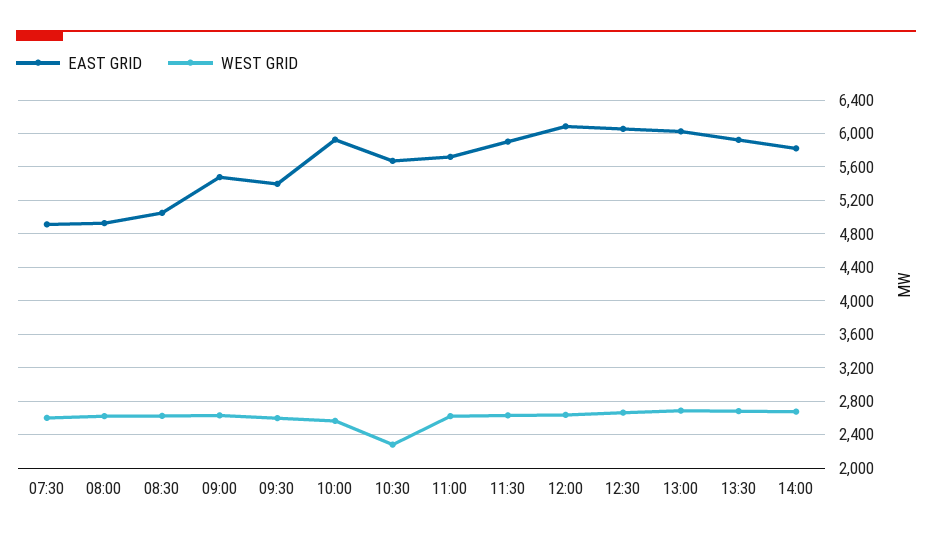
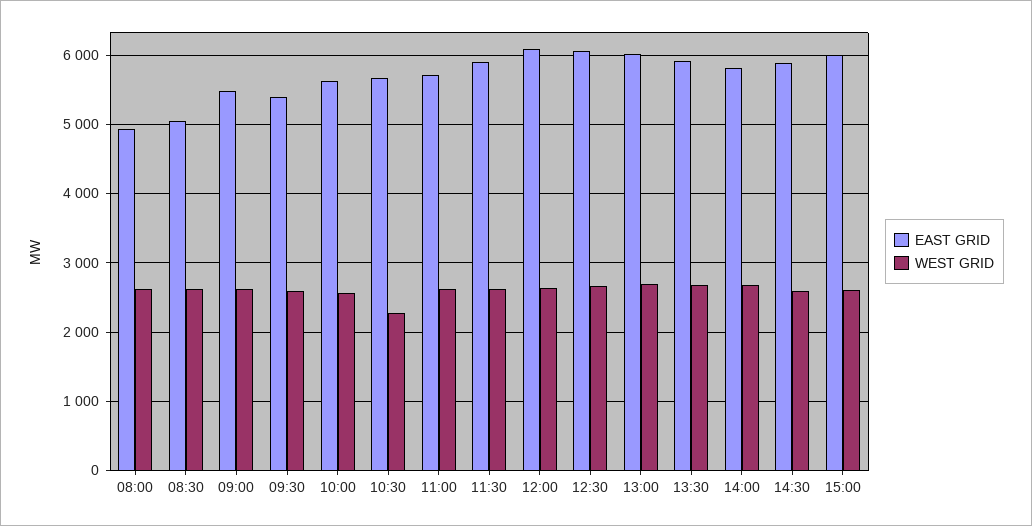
EAST GRID, 07:30: 4900 -> none
WEST GRID, 07:30: 2600 -> none
EAST GRID, 10:00: 5900 -> 5600
EAST GRID, 14:30: none -> 5900
WEST GRID, 14:30: none -> 2600
EAST GRID, 15:00: none -> 6000
WEST GRID, 15:00: none -> 2600

